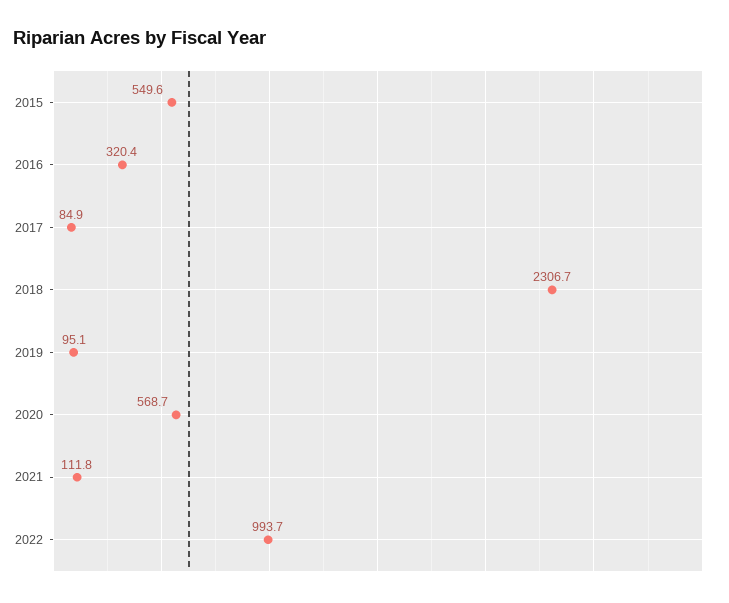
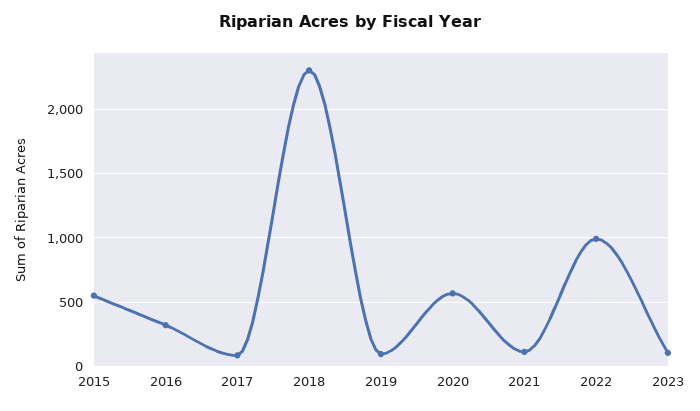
2023: none -> 100

